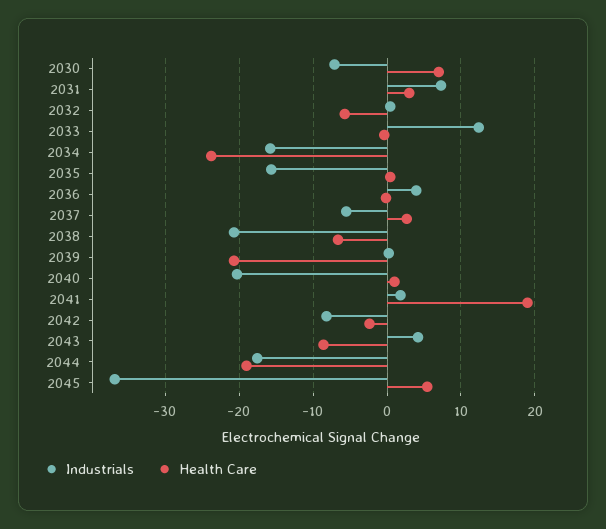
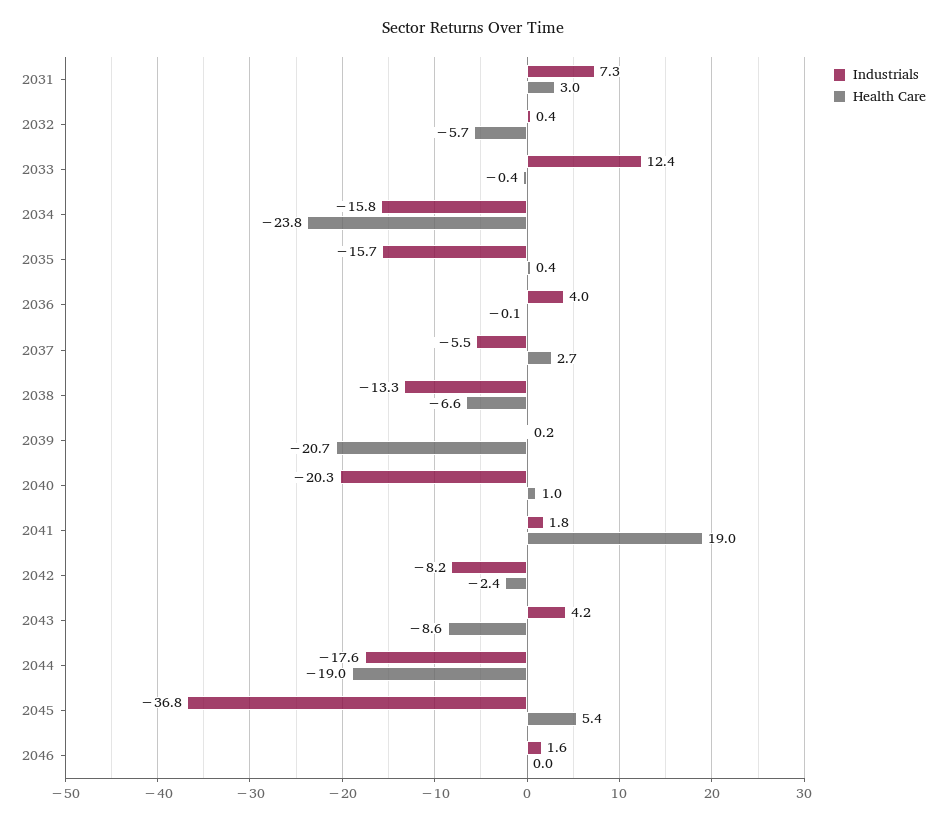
Industrials, 2030: -7 -> none
Health Care, 2030: 7 -> none
Industrials, 2038: -21 -> -13.3
Industrials, 2046: none -> 1.6
Health Care, 2046: none -> 0

